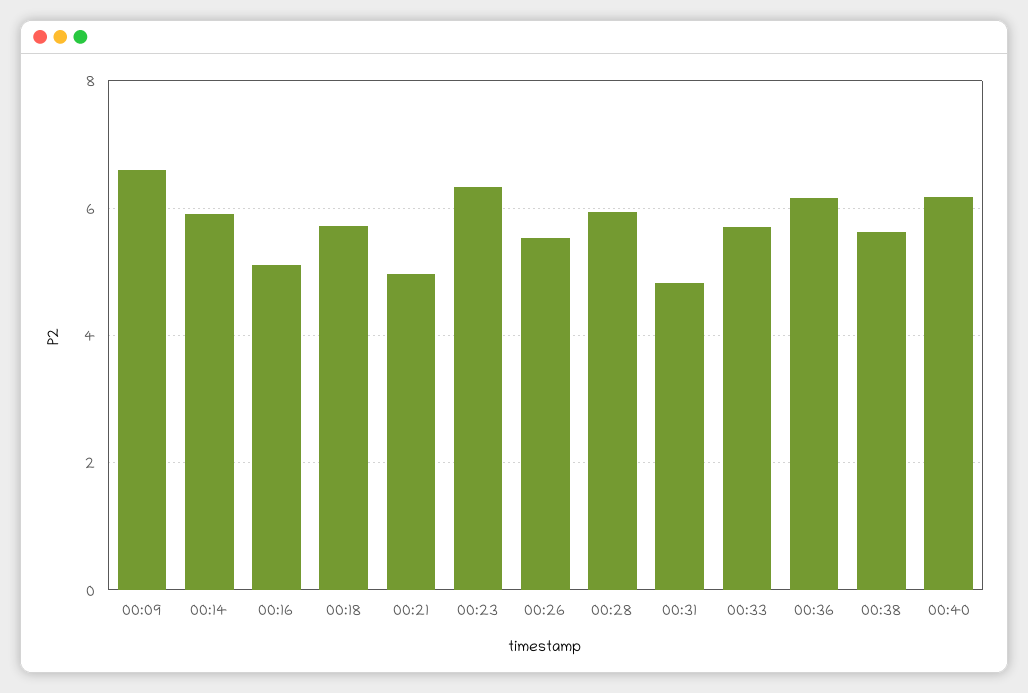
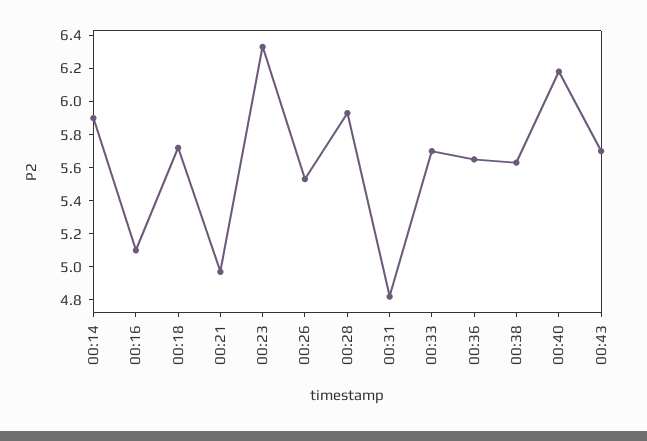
00:09: 6.6 -> none
00:36: 6.2 -> 5.65
00:43: none -> 5.7

